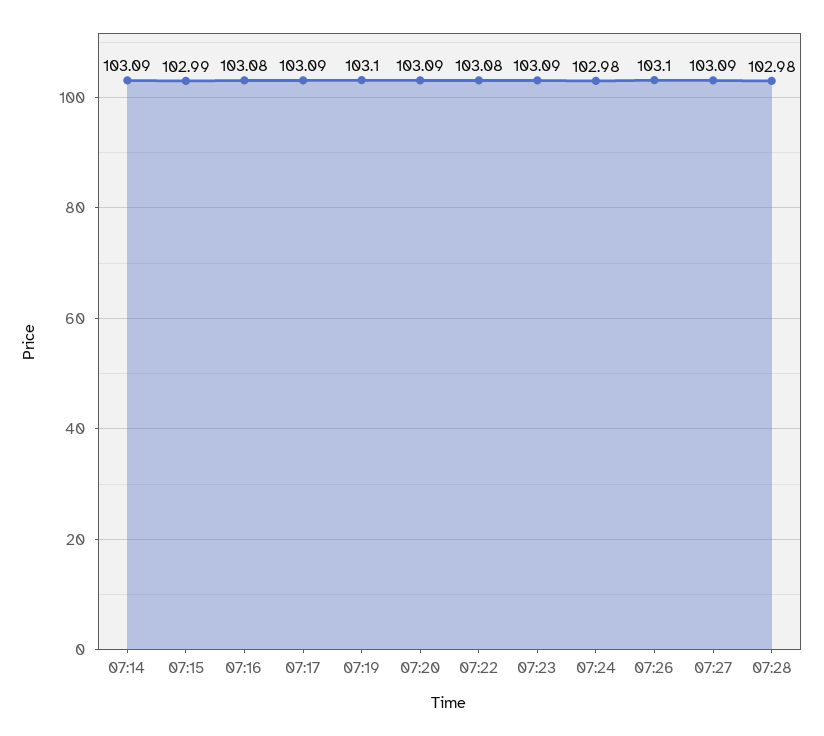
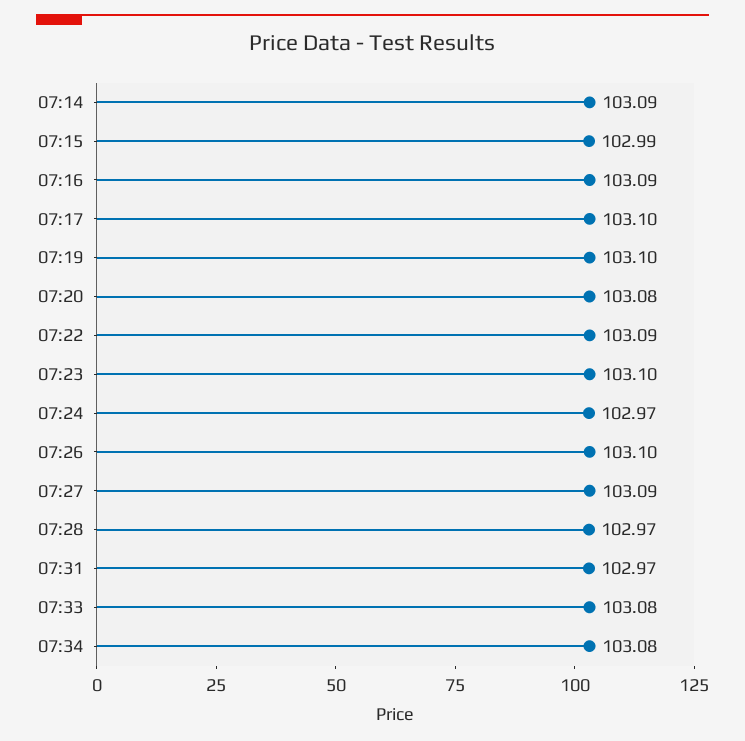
07:16: 103.08 -> 103.09
07:17: 103.09 -> 103.1
07:20: 103.09 -> 103.08
07:22: 103.08 -> 103.09
07:23: 103.09 -> 103.1
07:24: 102.98 -> 102.97
07:28: 102.98 -> 102.97
07:31: none -> 102.97
07:33: none -> 103.08
07:34: none -> 103.08

